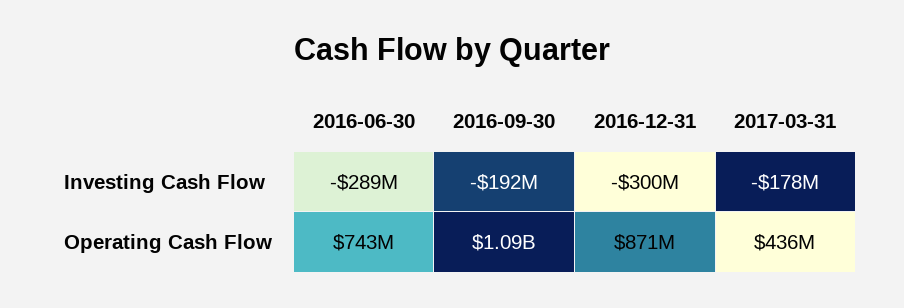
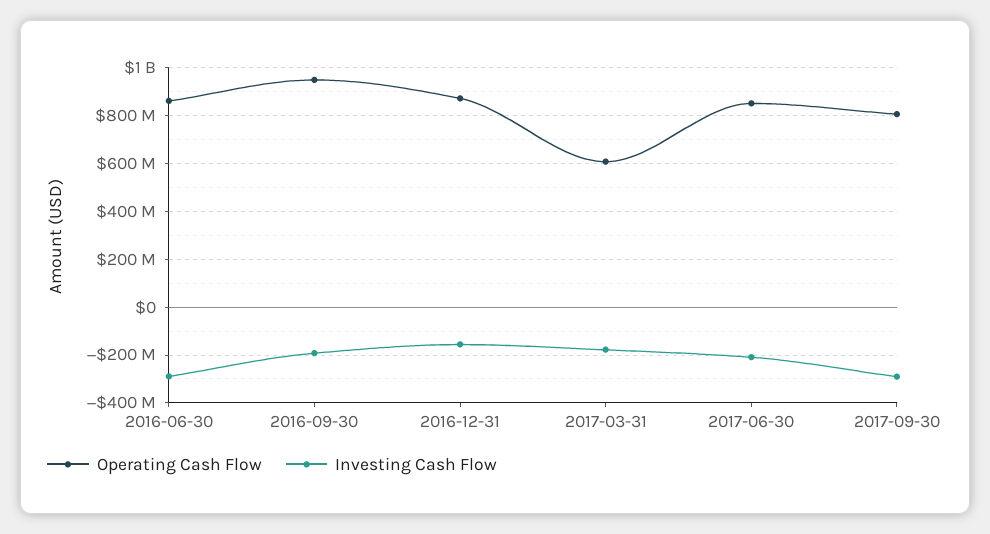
Investing Cash Flow, 2016-12-31: -300000000 -> -150000000
Operating Cash Flow, 2016-06-30: 743000000 -> 850000000
Operating Cash Flow, 2016-09-30: 1090000000 -> 950000000
Operating Cash Flow, 2017-03-31: 436000000 -> 600000000
Operating Cash Flow, 2017-06-30: none -> 850000000
Investing Cash Flow, 2017-06-30: none -> -200000000
Operating Cash Flow, 2017-09-30: none -> 800000000
Investing Cash Flow, 2017-09-30: none -> -300000000

